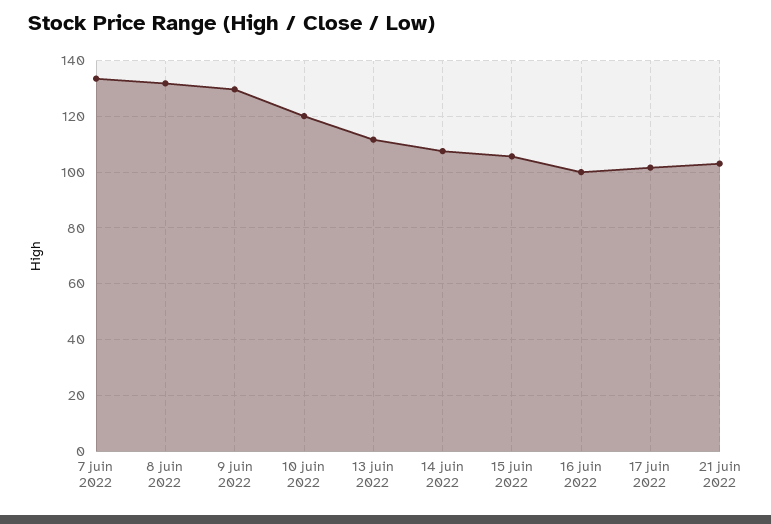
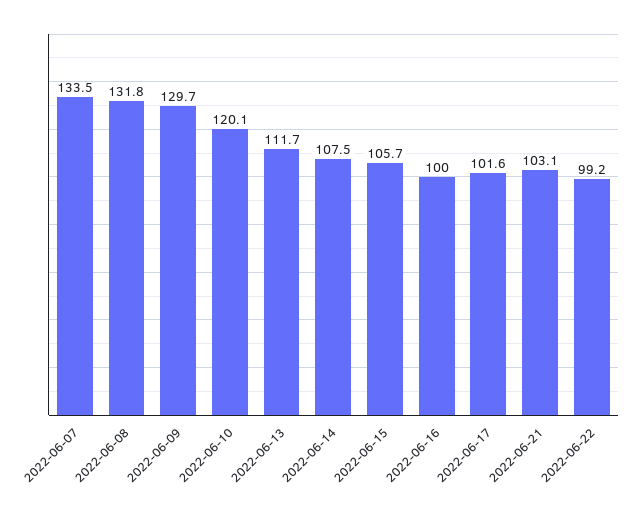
2022-06-22: none -> 99.2

